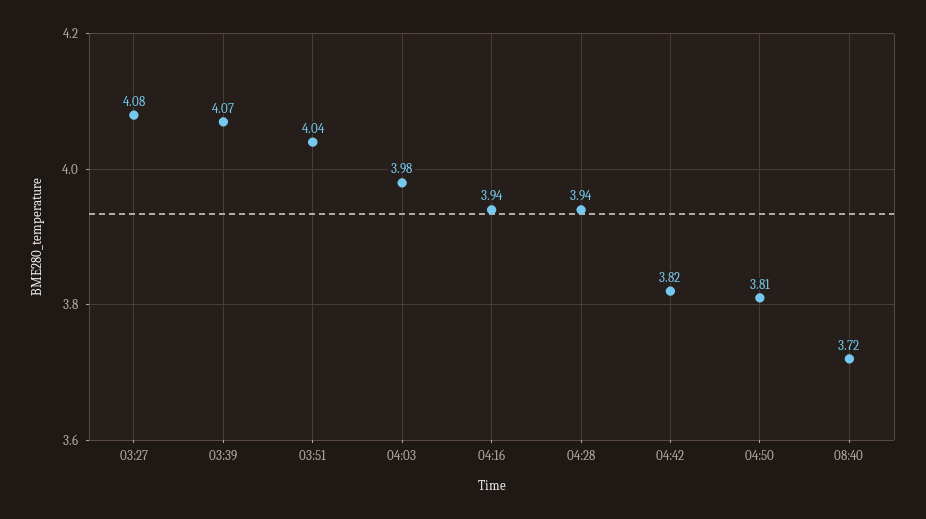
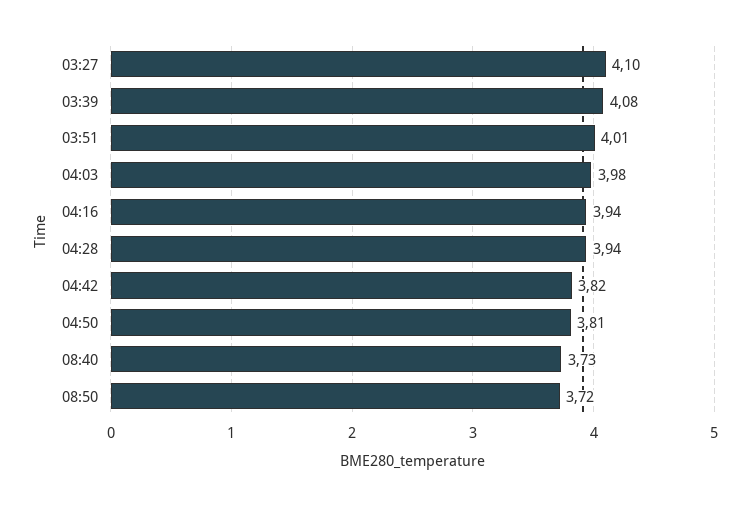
03:27: 4.08 -> 4.1
03:39: 4.07 -> 4.08
03:51: 4.04 -> 4.01
08:40: 3.72 -> 3.73
08:50: none -> 3.72

